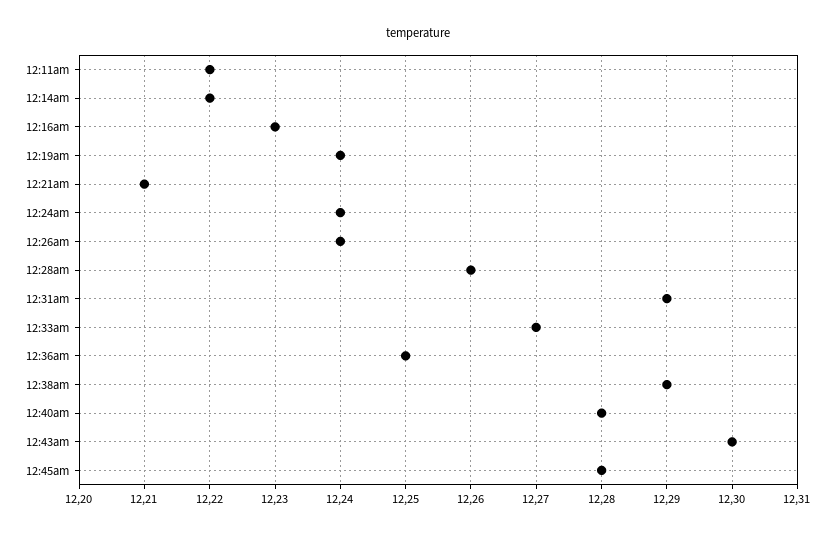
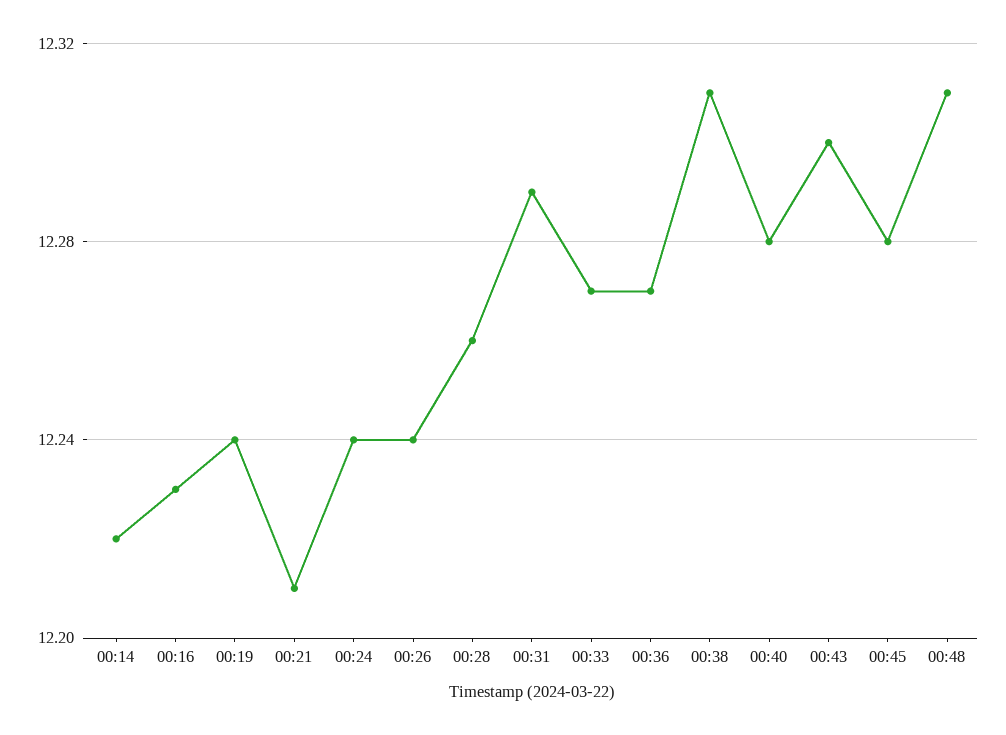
12:11am: 12.22 -> none
12:36am: 12.25 -> 12.27
12:38am: 12.29 -> 12.31
00:48: none -> 12.31

